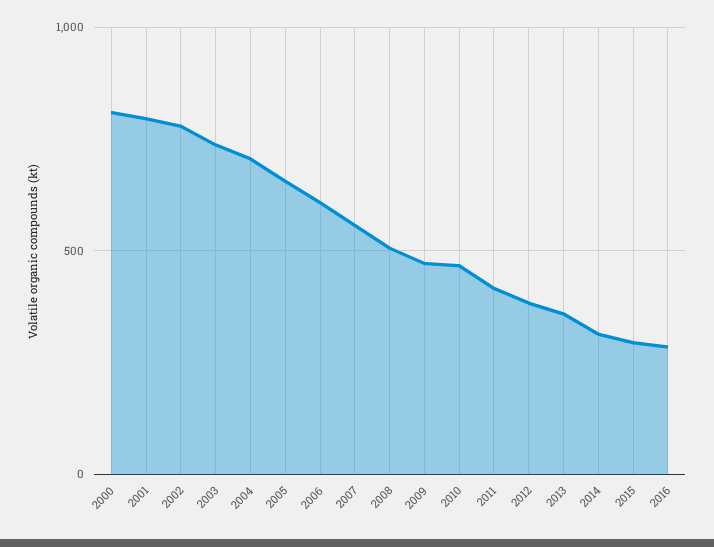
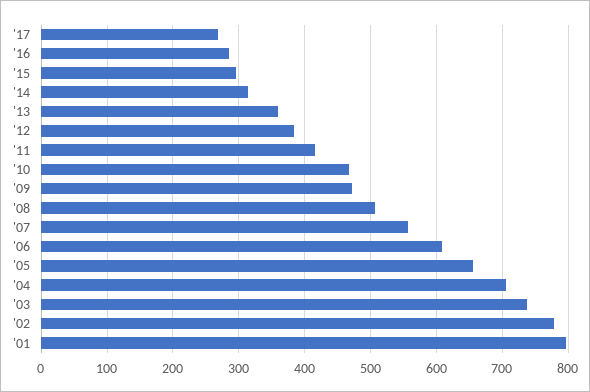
2000: 800 -> none
'17: none -> 270

